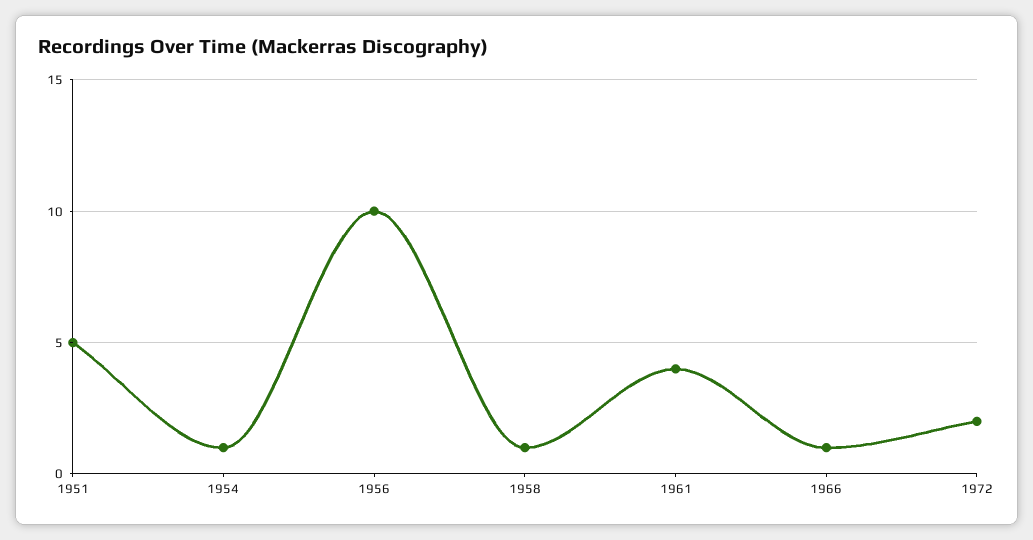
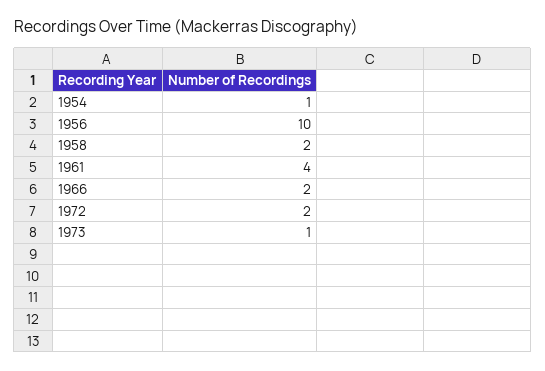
1951: 5 -> none
1958: 1 -> 2
1966: 1 -> 2
1973: none -> 1

